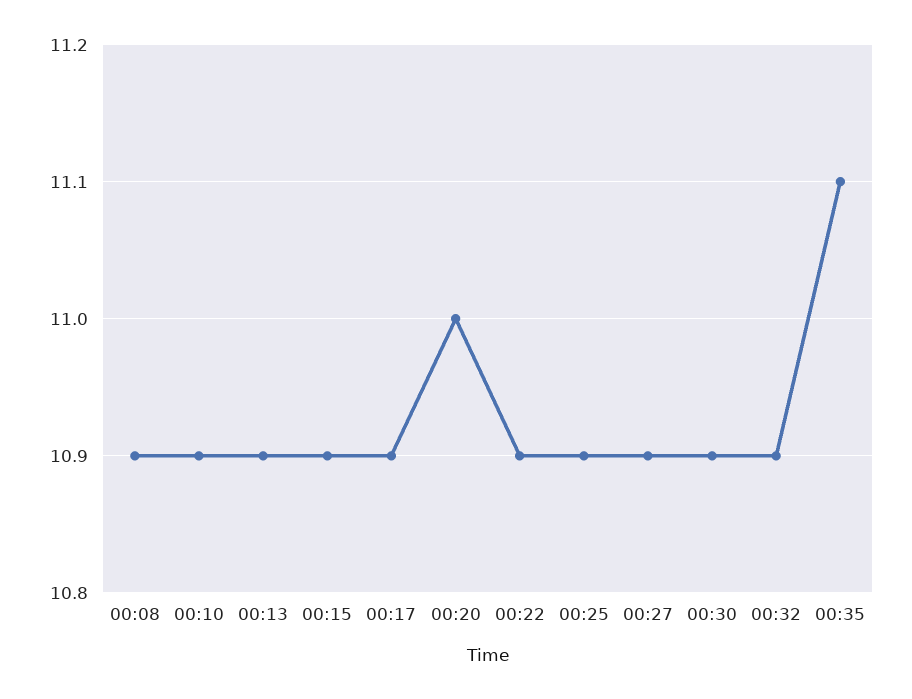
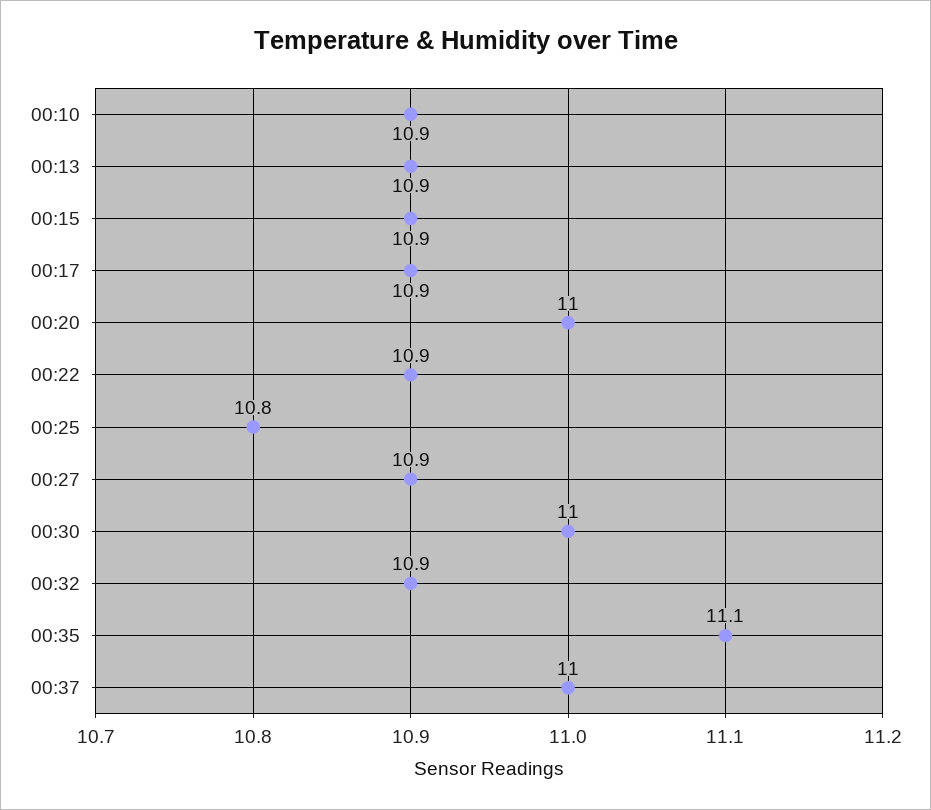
00:08: 10.9 -> none
00:25: 10.9 -> 10.8
00:30: 10.9 -> 11
00:37: none -> 11

